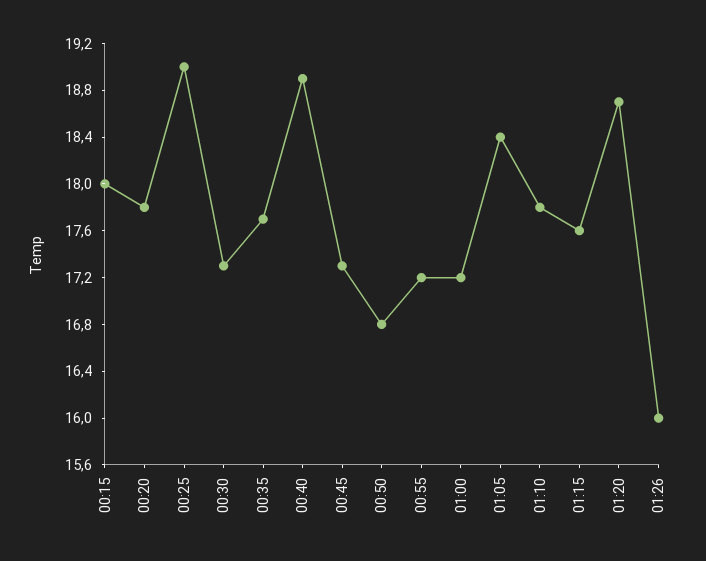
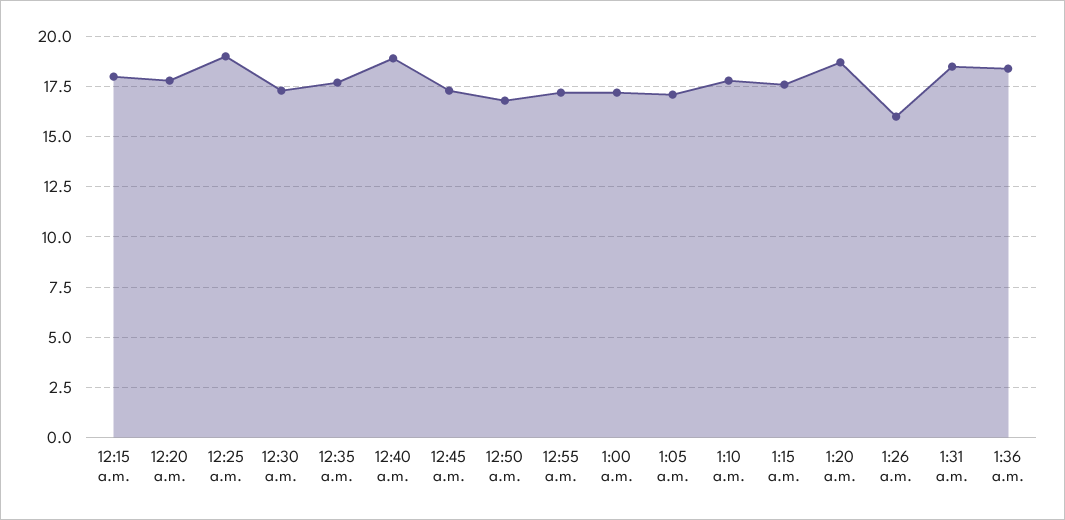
01:05: 18.4 -> 17
1:31 a.m.: none -> 18.5
1:36 a.m.: none -> 18.5

